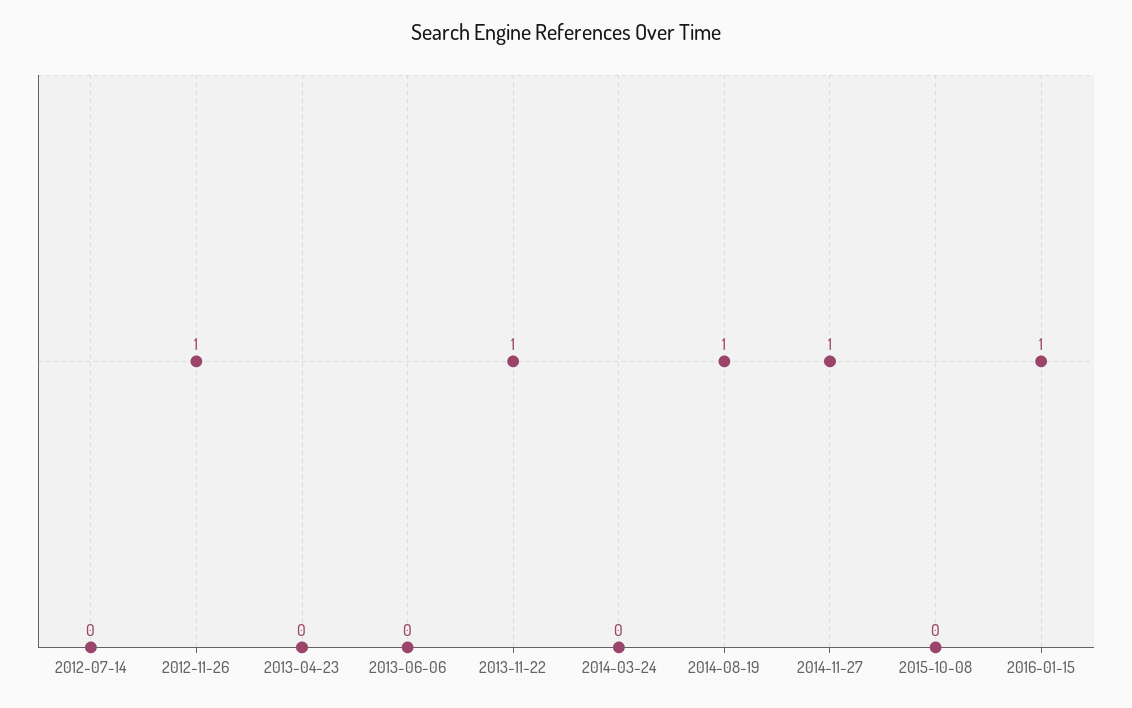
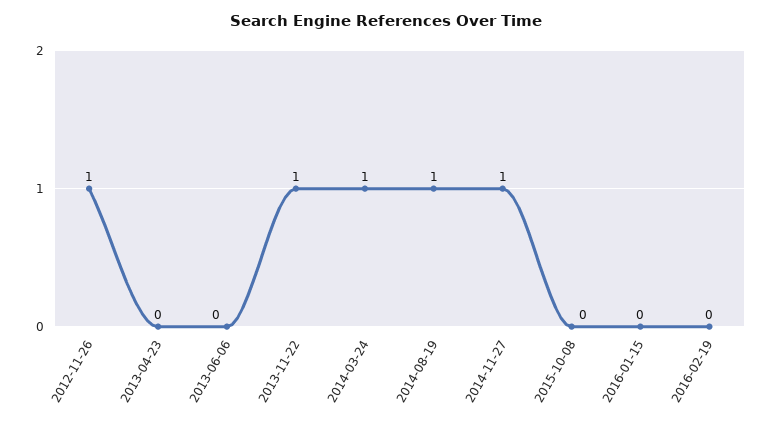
2012-07-14: 0 -> none
2014-03-24: 0 -> 1
2016-01-15: 1 -> 0
2016-02-19: none -> 0

